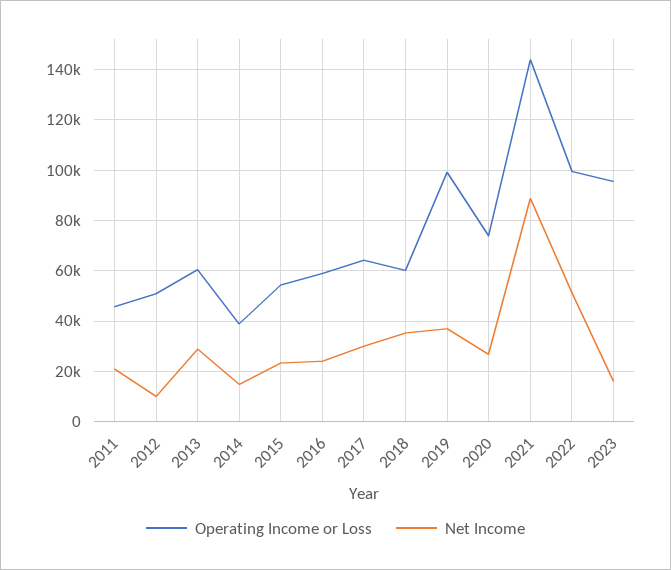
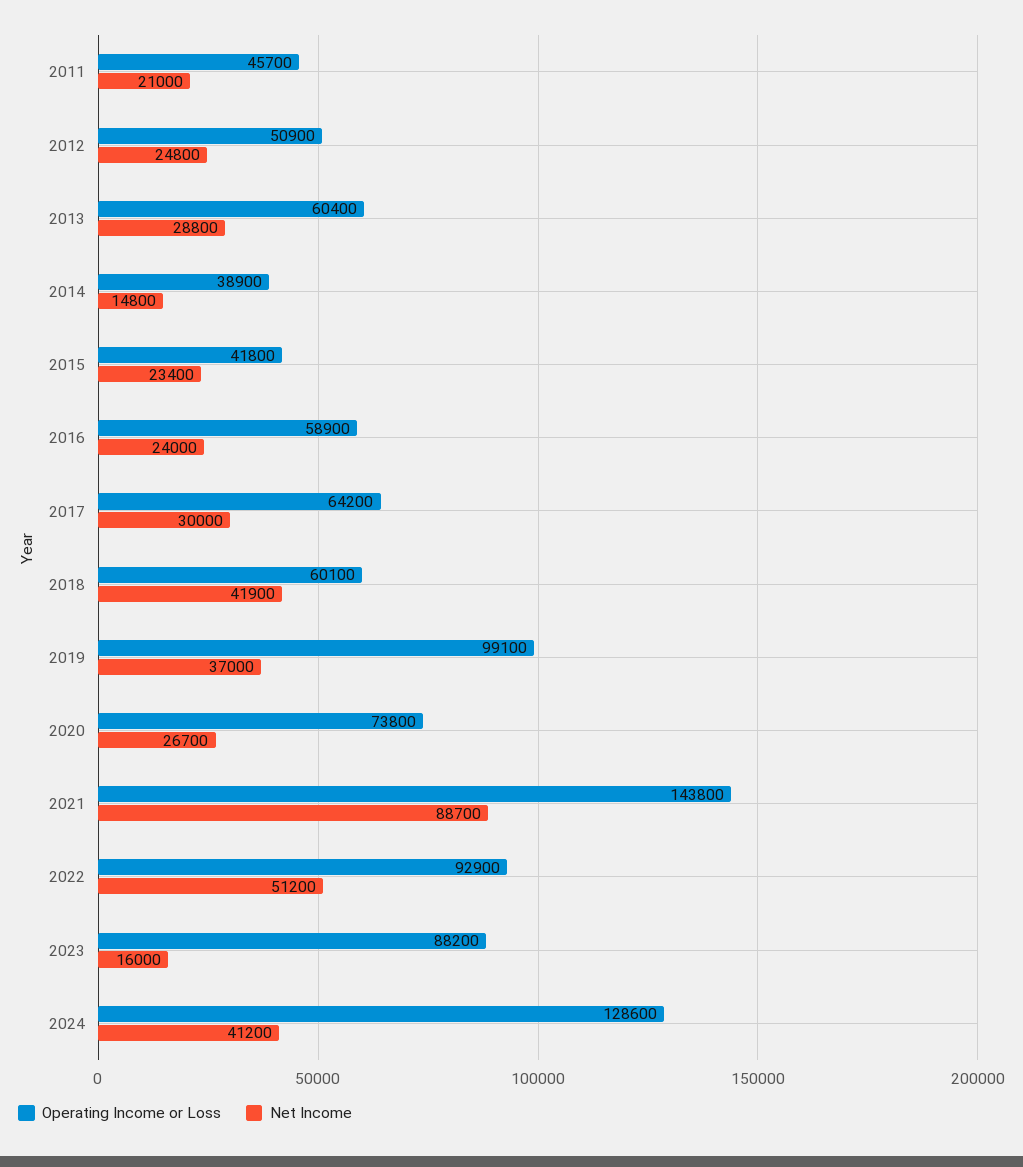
Net Income, 2012: 10000 -> 24800
Operating Income or Loss, 2015: 55000 -> 41800
Net Income, 2018: 35000 -> 41900
Operating Income or Loss, 2022: 100000 -> 92900
Operating Income or Loss, 2023: 95000 -> 88200
Operating Income or Loss, 2024: none -> 128600
Net Income, 2024: none -> 41200

